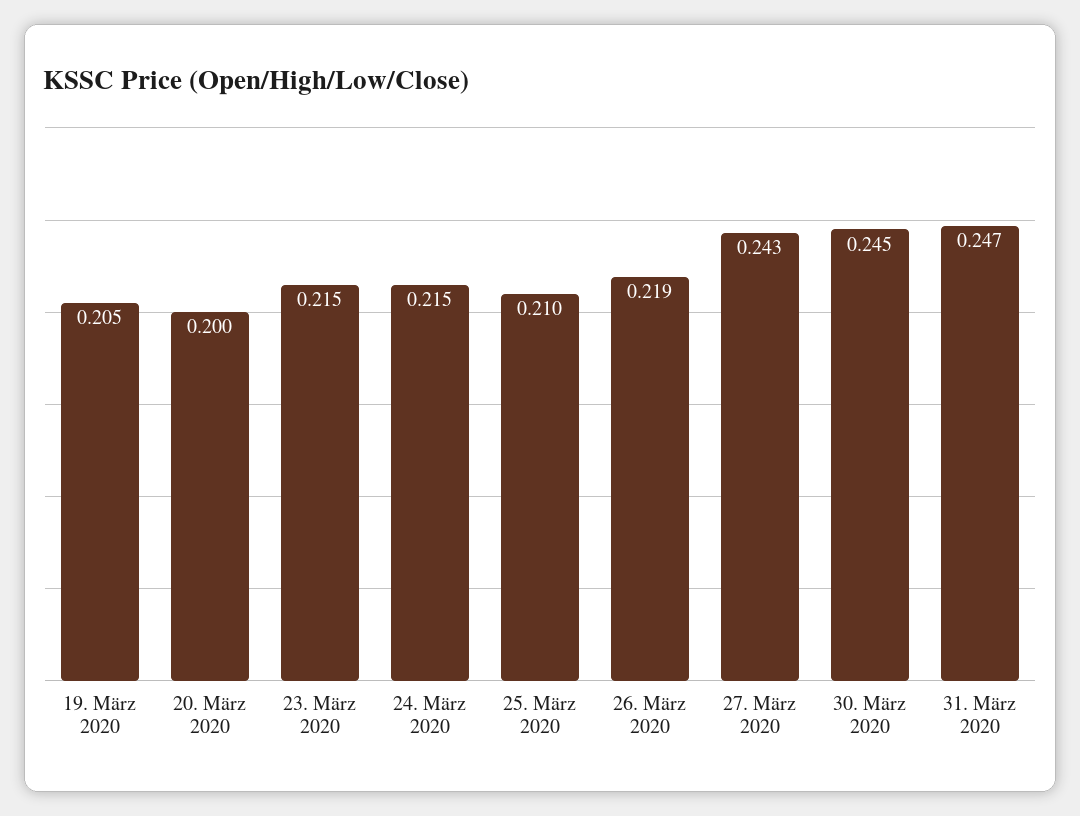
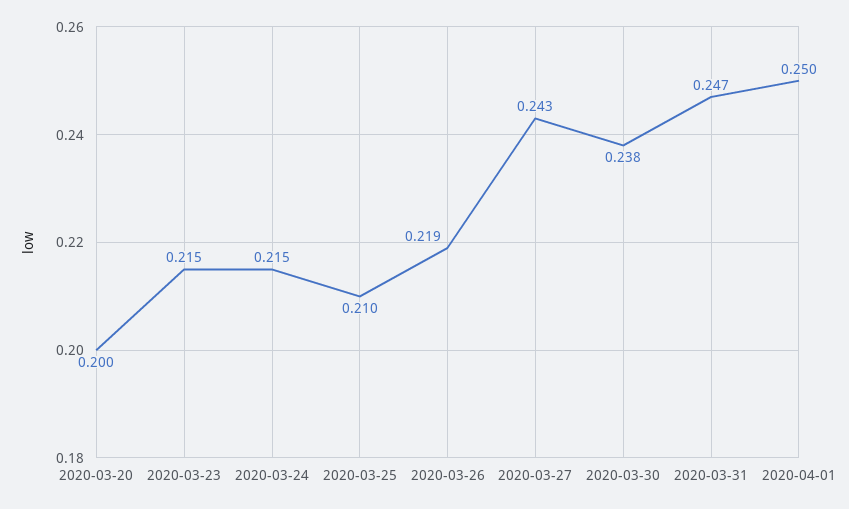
19. März 2020: 0.205 -> none
30. März 2020: 0.245 -> 0.238
2020-04-01: none -> 0.25

